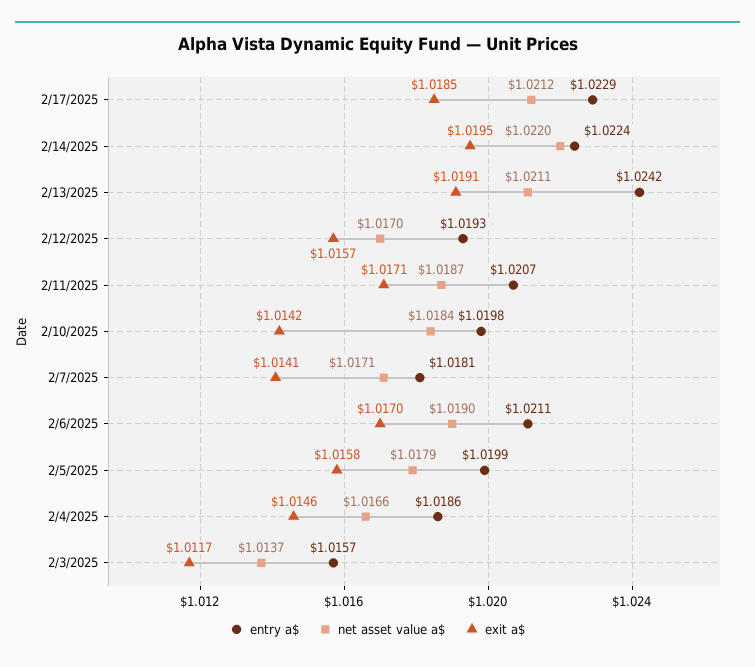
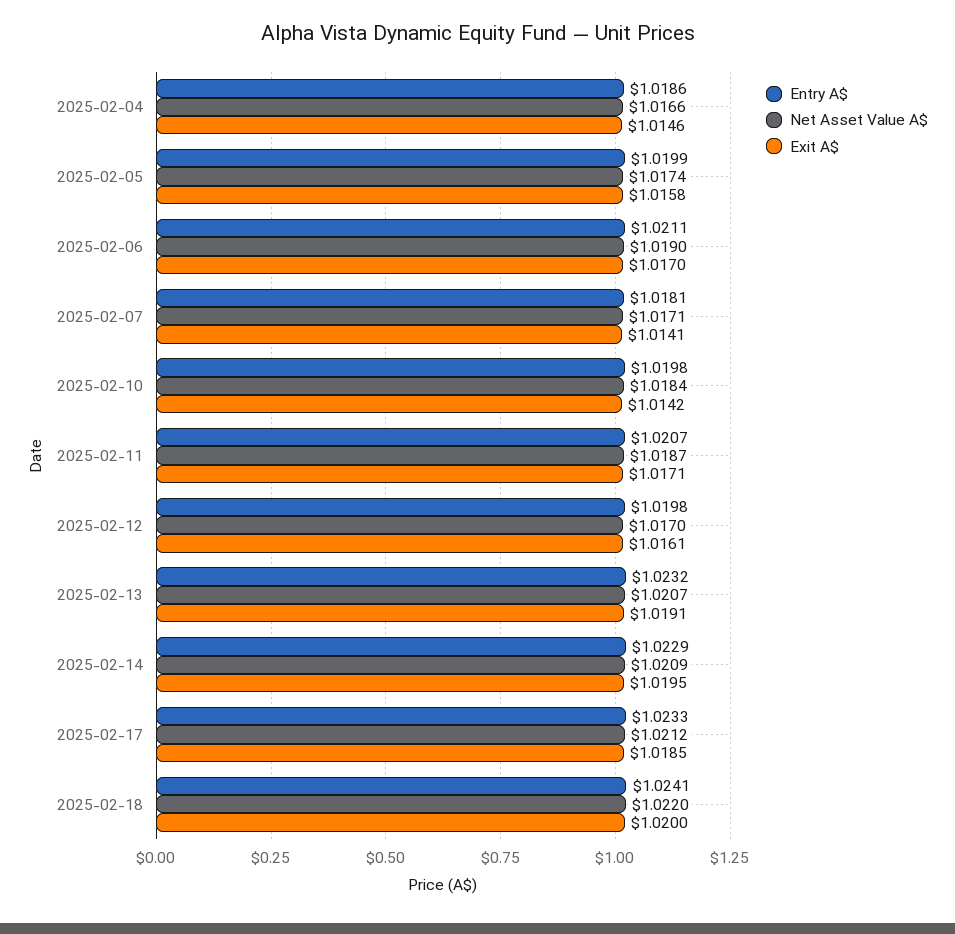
entry a$, 2/17/2025: 1.0229 -> 1.0233
entry a$, 2/14/2025: 1.0224 -> 1.0229
net asset value a$, 2/14/2025: 1.022 -> 1.0209
entry a$, 2/13/2025: 1.0242 -> 1.0232
net asset value a$, 2/13/2025: 1.0211 -> 1.0207
entry a$, 2/12/2025: 1.0193 -> 1.0198
exit a$, 2/12/2025: 1.0157 -> 1.0161
net asset value a$, 2/5/2025: 1.0179 -> 1.0174
entry a$, 2/3/2025: 1.0157 -> none
net asset value a$, 2/3/2025: 1.0137 -> none
exit a$, 2/3/2025: 1.0117 -> none
entry a$, 2025-02-18: none -> 1.0241
net asset value a$, 2025-02-18: none -> 1.022
exit a$, 2025-02-18: none -> 1.02

